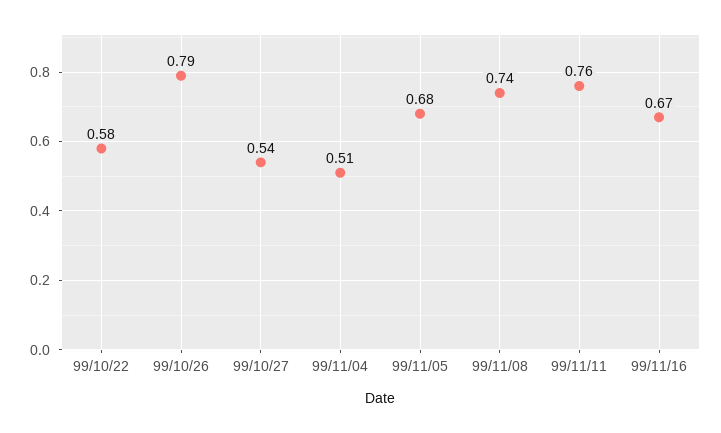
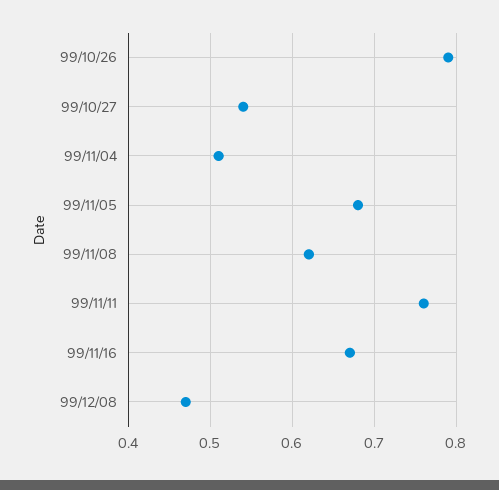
99/10/22: 0.58 -> none
99/11/08: 0.74 -> 0.62
99/12/08: none -> 0.47

